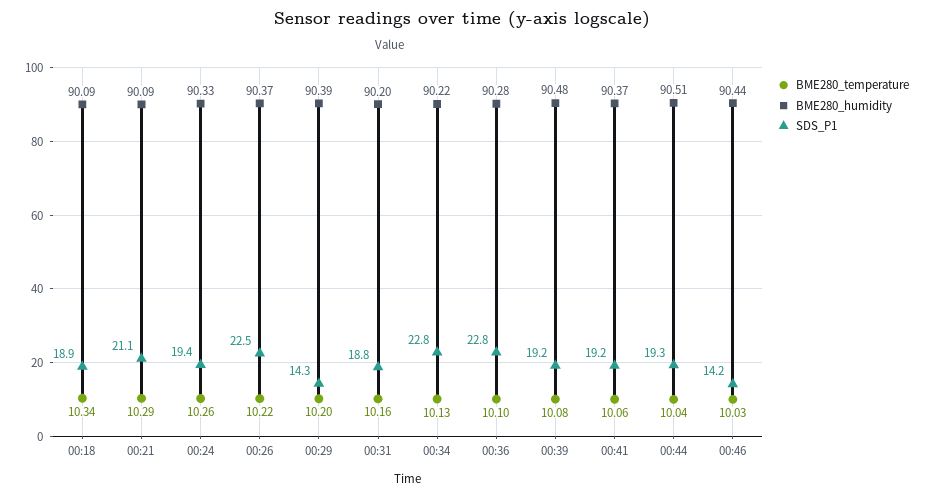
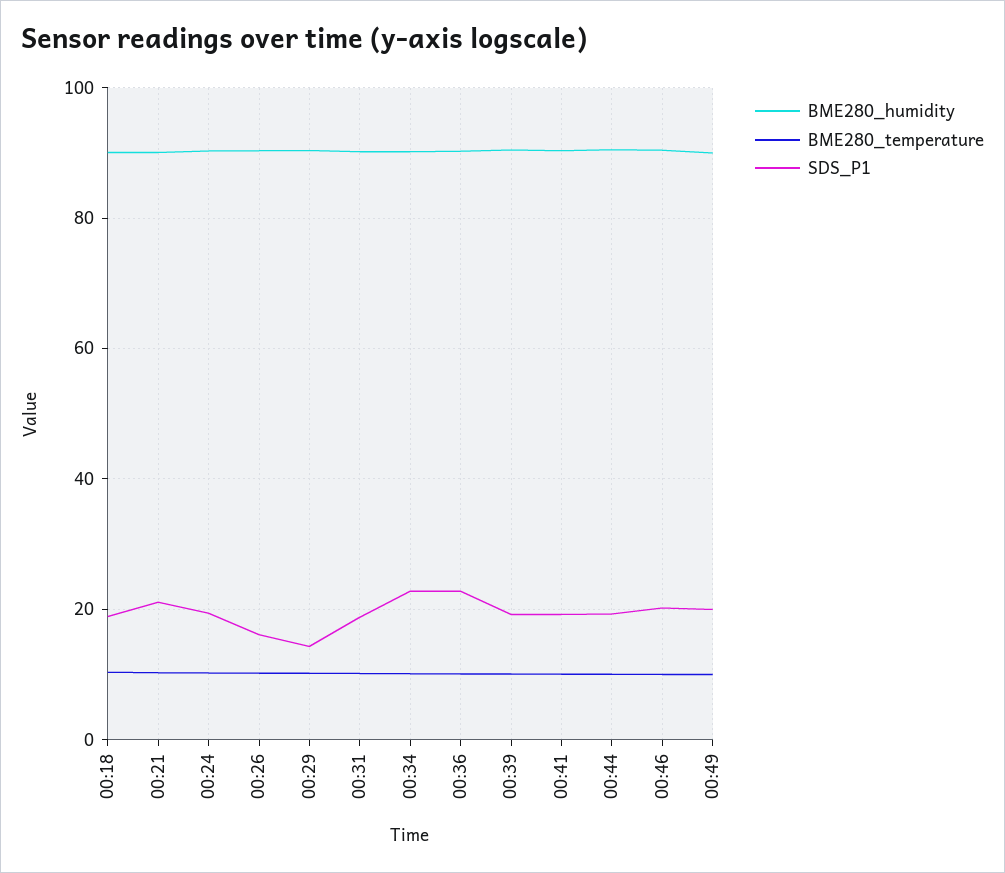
SDS_P1, 00:26: 22.5 -> 16
SDS_P1, 00:46: 14.2 -> 20
BME280_humidity, 00:49: none -> 90
BME280_temperature, 00:49: none -> 10
SDS_P1, 00:49: none -> 20

